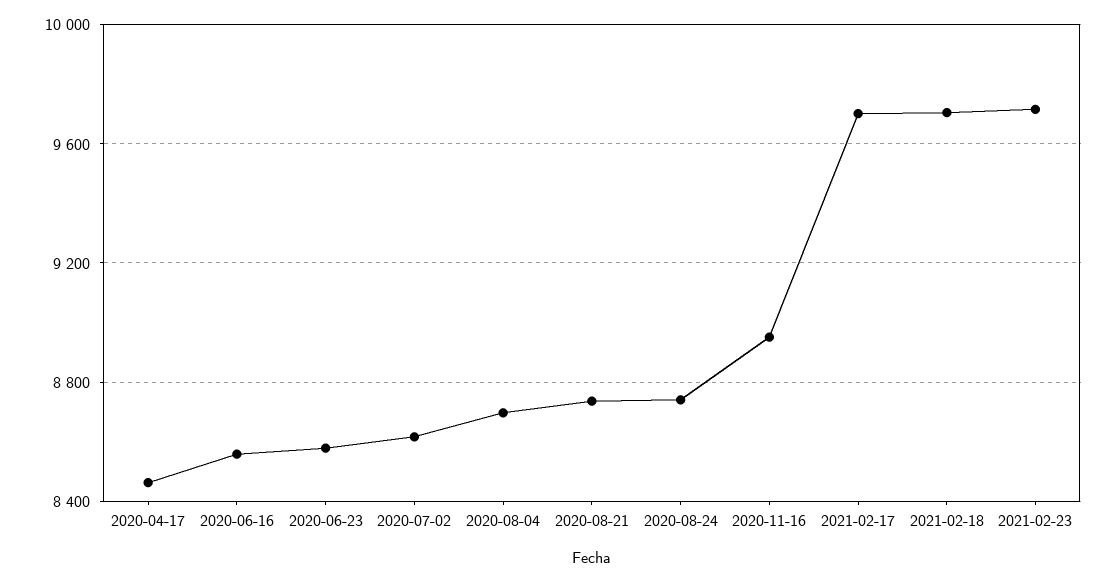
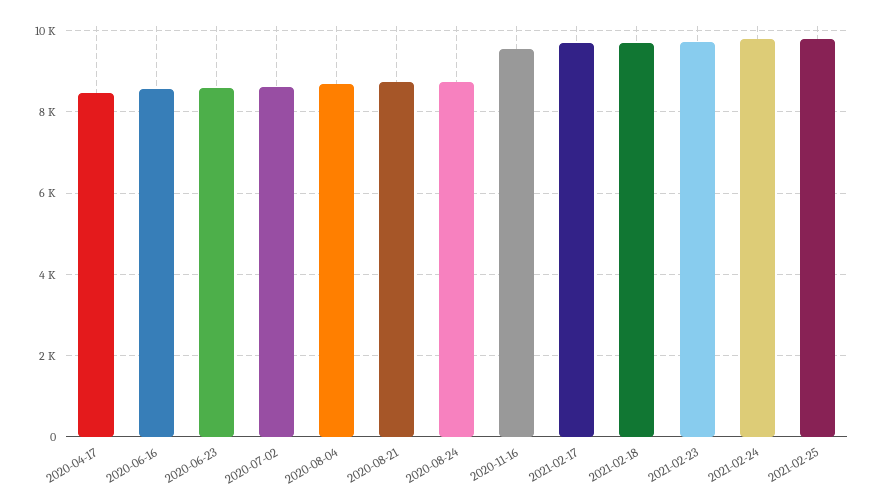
2020-11-16: 8950 -> 9600
2021-02-24: none -> 9800
2021-02-25: none -> 9800

